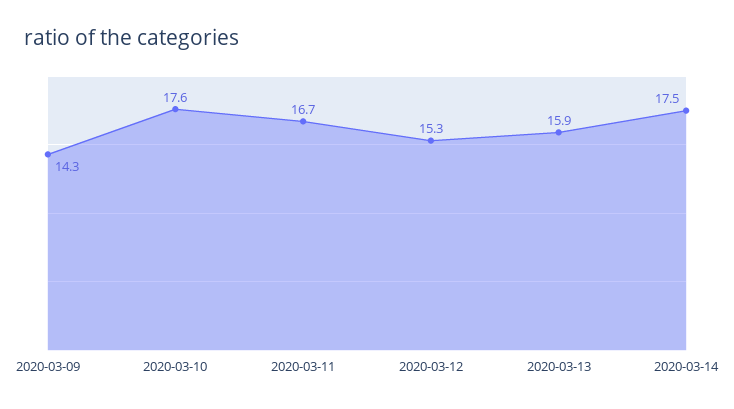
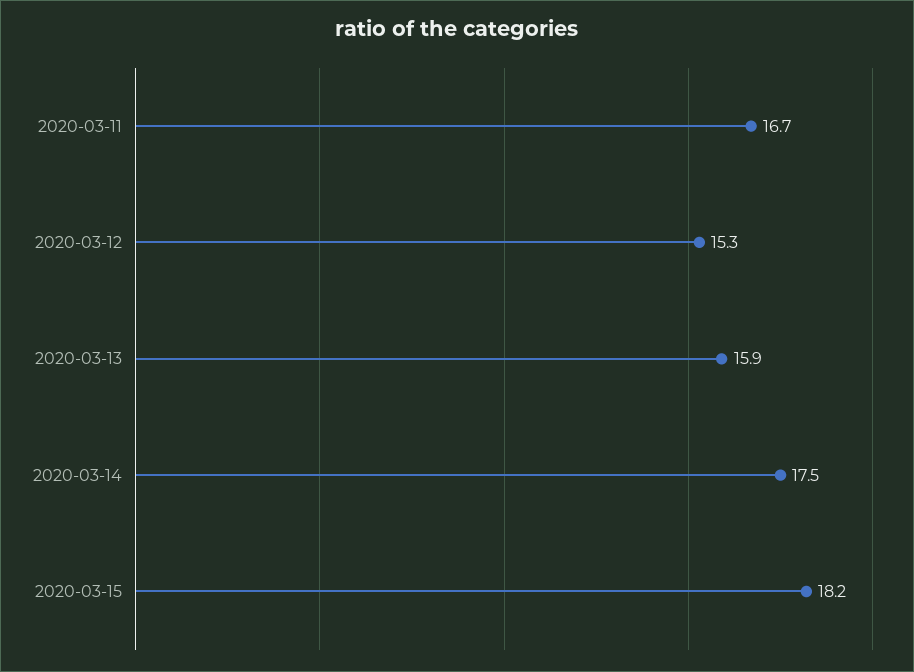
2020-03-09: 14.3 -> none
2020-03-10: 17.6 -> none
2020-03-15: none -> 18.2

